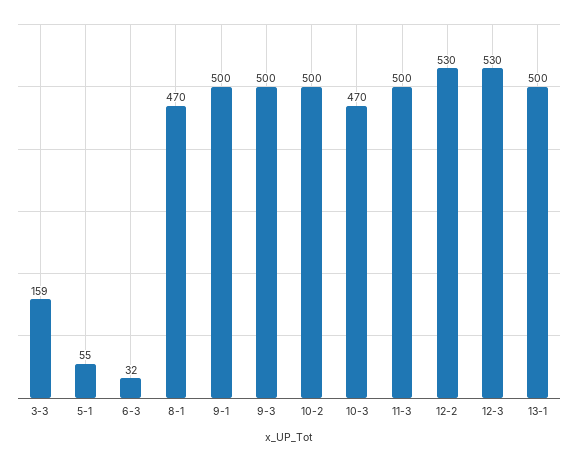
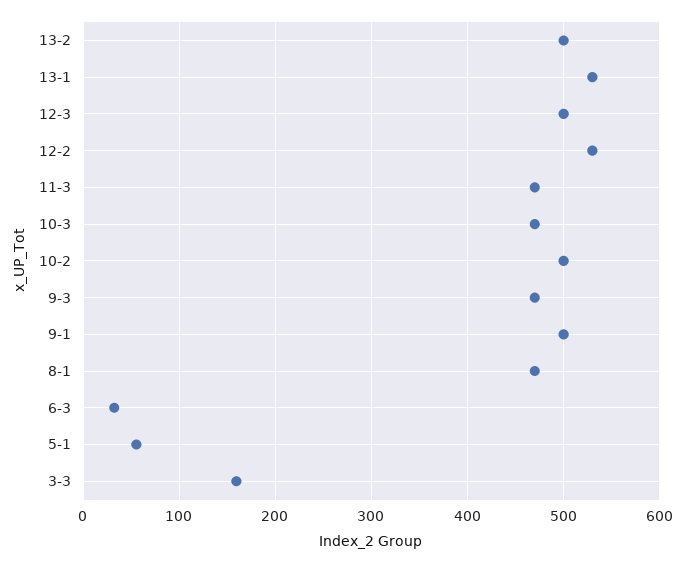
9-3: 500 -> 470
11-3: 500 -> 470
12-3: 530 -> 500
13-1: 500 -> 530
13-2: none -> 500

